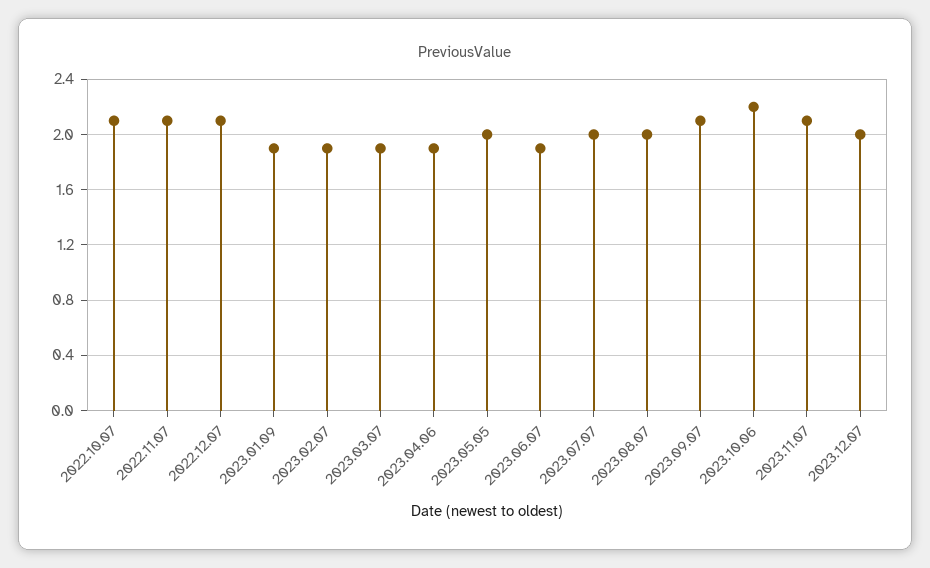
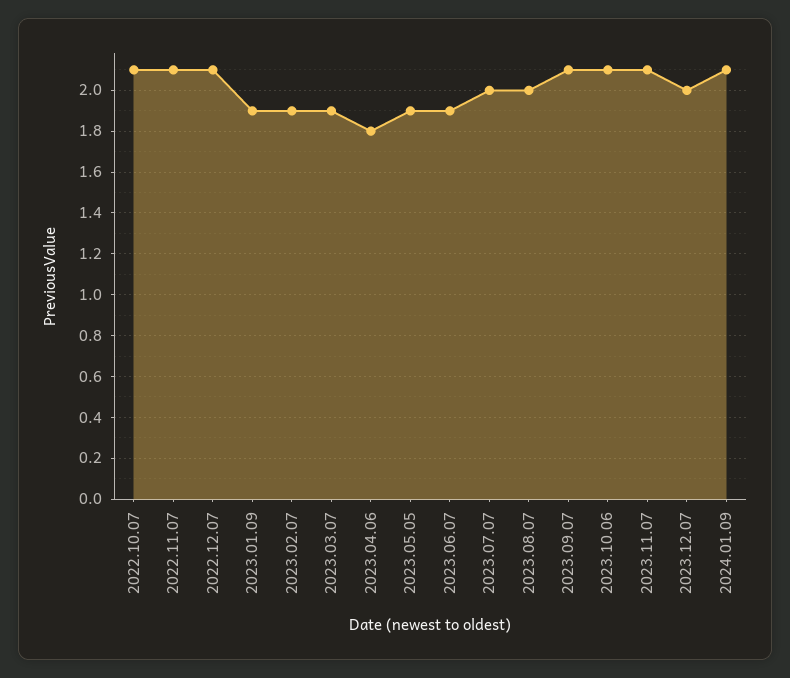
2023.04.06: 1.9 -> 1.8
2023.05.05: 2 -> 1.9
2023.10.06: 2.2 -> 2.1
2024.01.09: none -> 2.1

